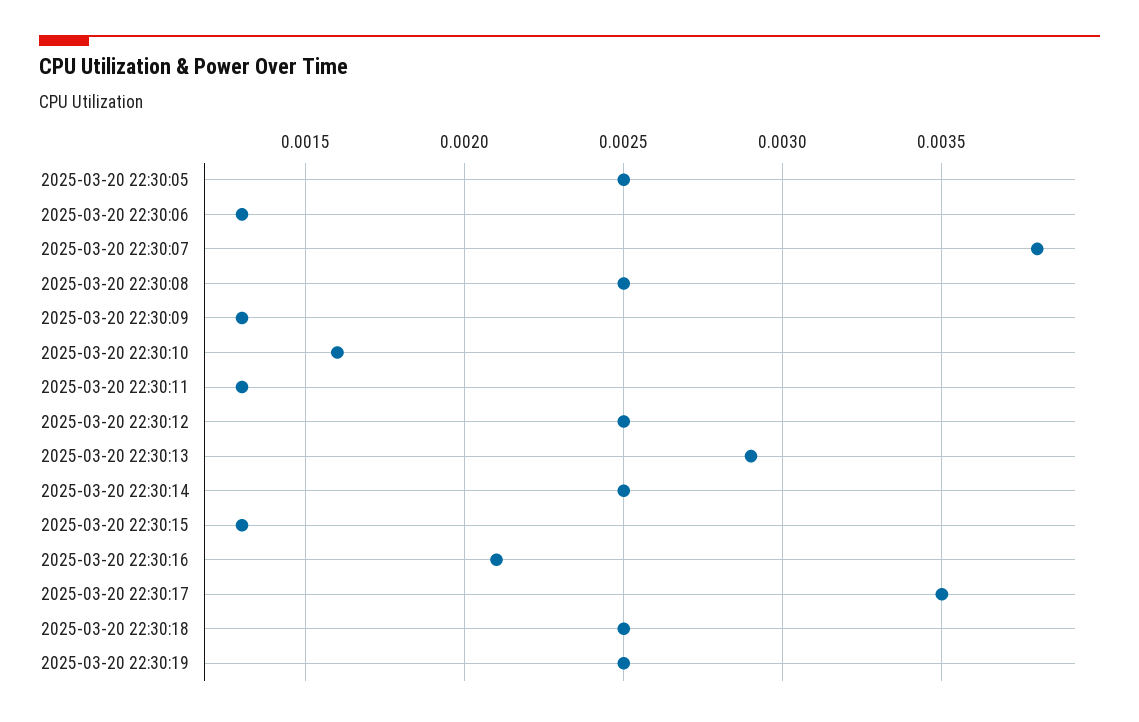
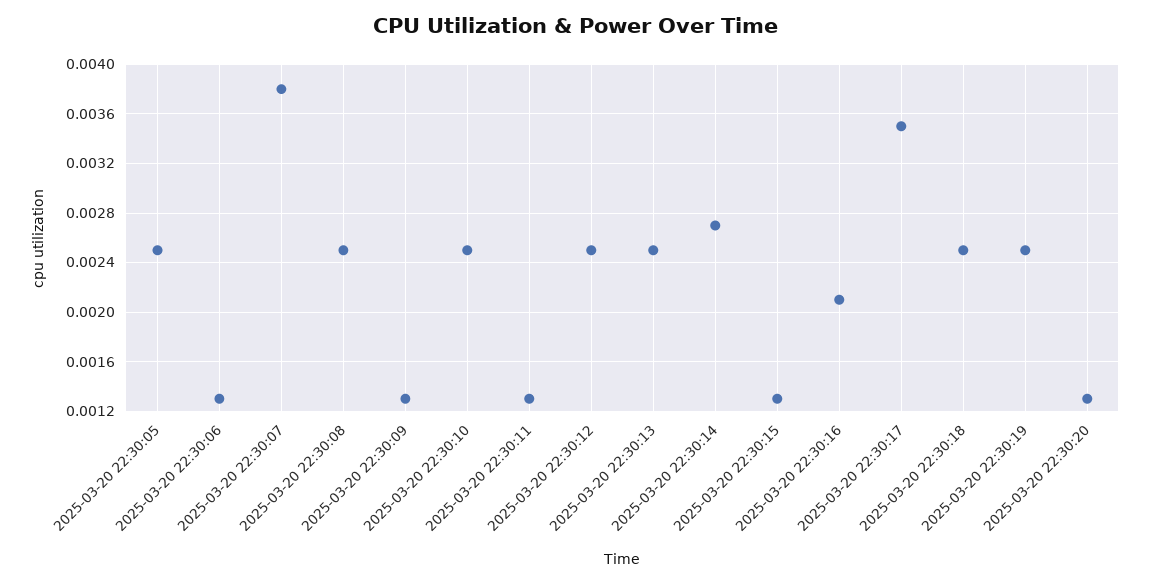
2025-03-20 22:30:10: 0.0016 -> 0.0025
2025-03-20 22:30:13: 0.0029 -> 0.0025
2025-03-20 22:30:14: 0.0025 -> 0.0027
2025-03-20 22:30:20: none -> 0.0013

